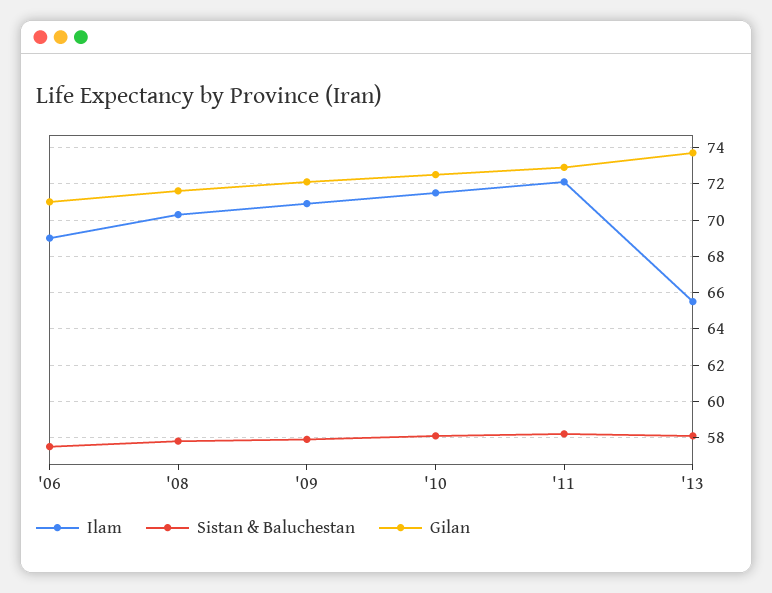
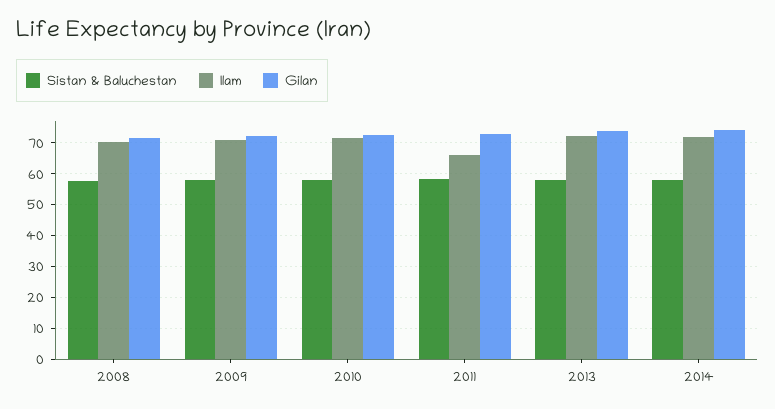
Ilam, '06: 69 -> none
Sistan & Baluchestan, '06: 57.5 -> none
Gilan, '06: 71 -> none
Ilam, '11: 72 -> 66
Ilam, '13: 65.5 -> 72
Sistan & Baluchestan, 2014: none -> 58
Ilam, 2014: none -> 72
Gilan, 2014: none -> 74

